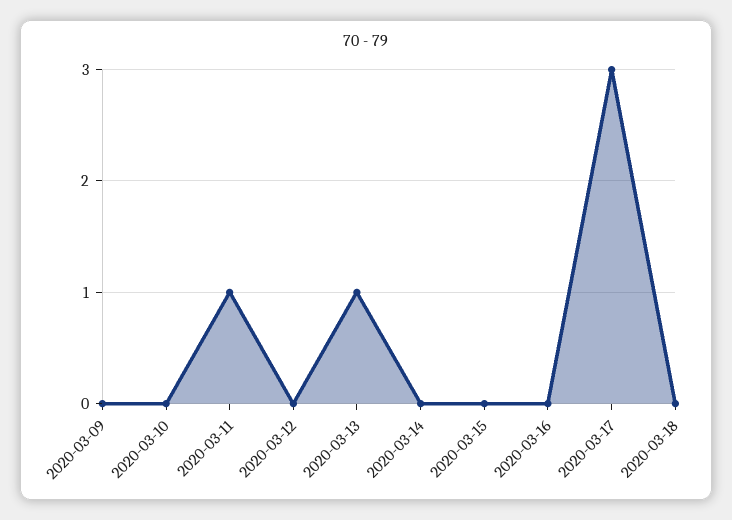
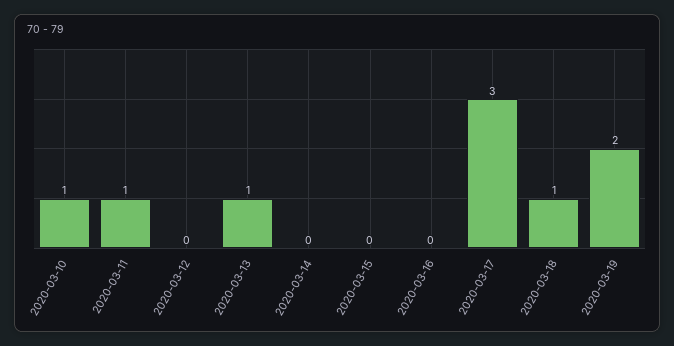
2020-03-09: 0 -> none
2020-03-10: 0 -> 1
2020-03-18: 0 -> 1
2020-03-19: none -> 2

